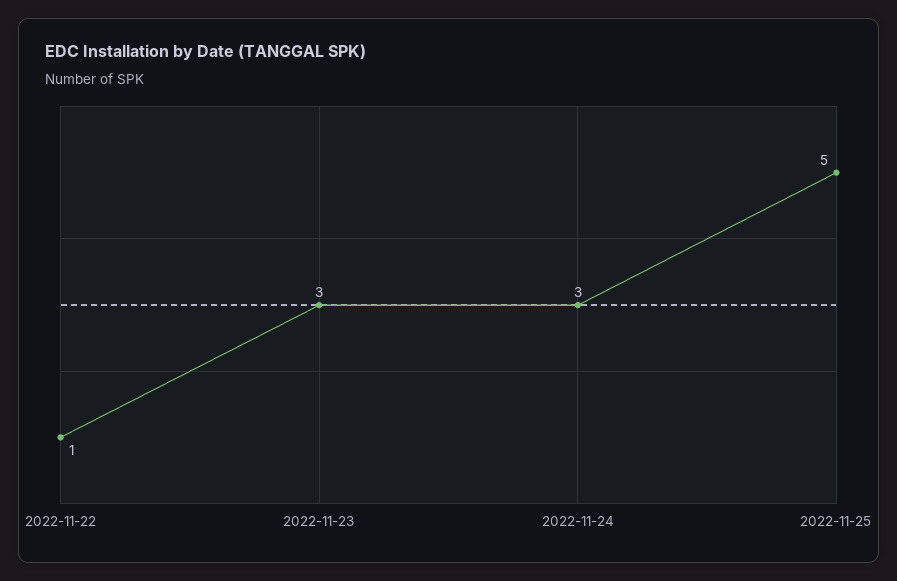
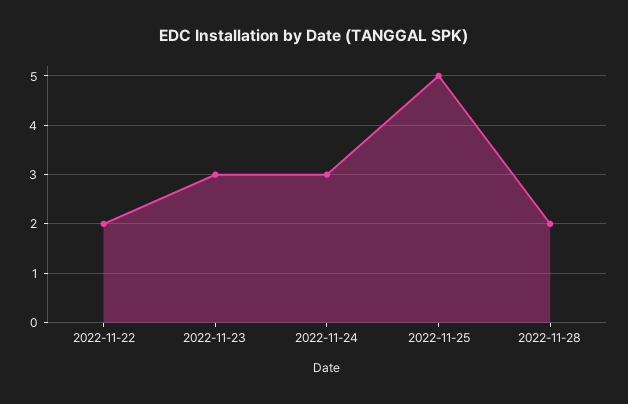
2022-11-22: 1 -> 2
2022-11-28: none -> 2

